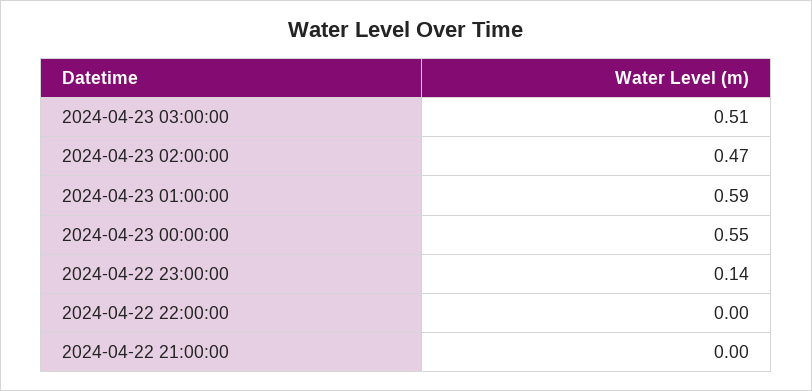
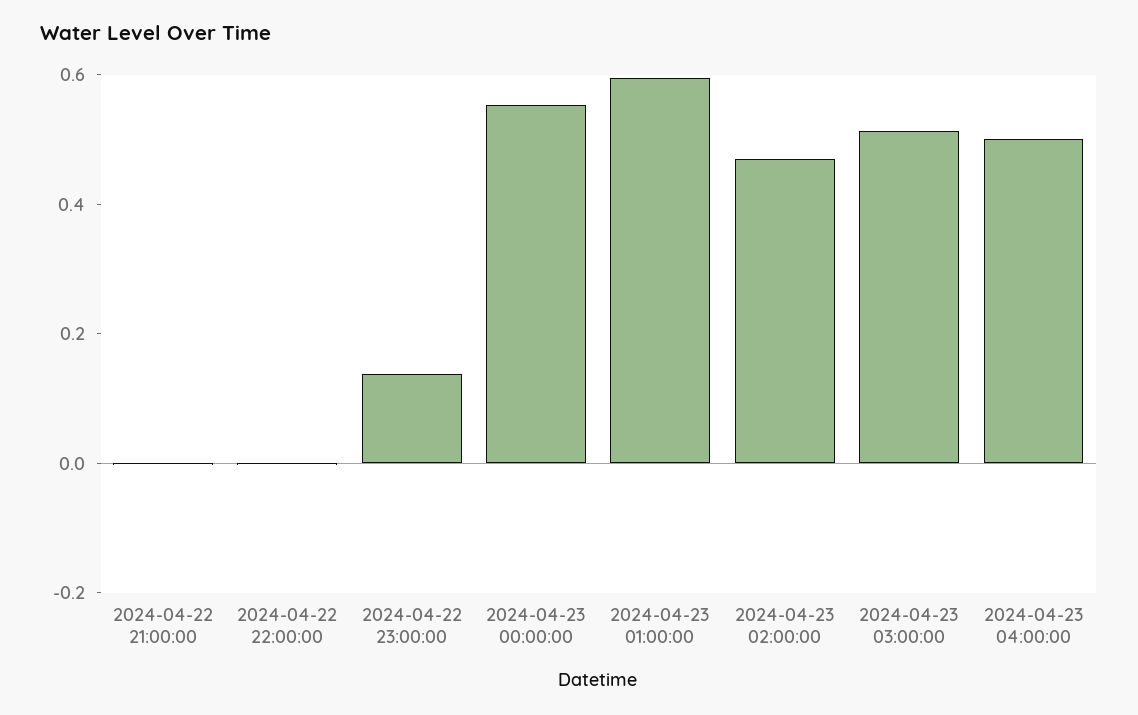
2024-04-23 04:00:00: none -> 0.5

